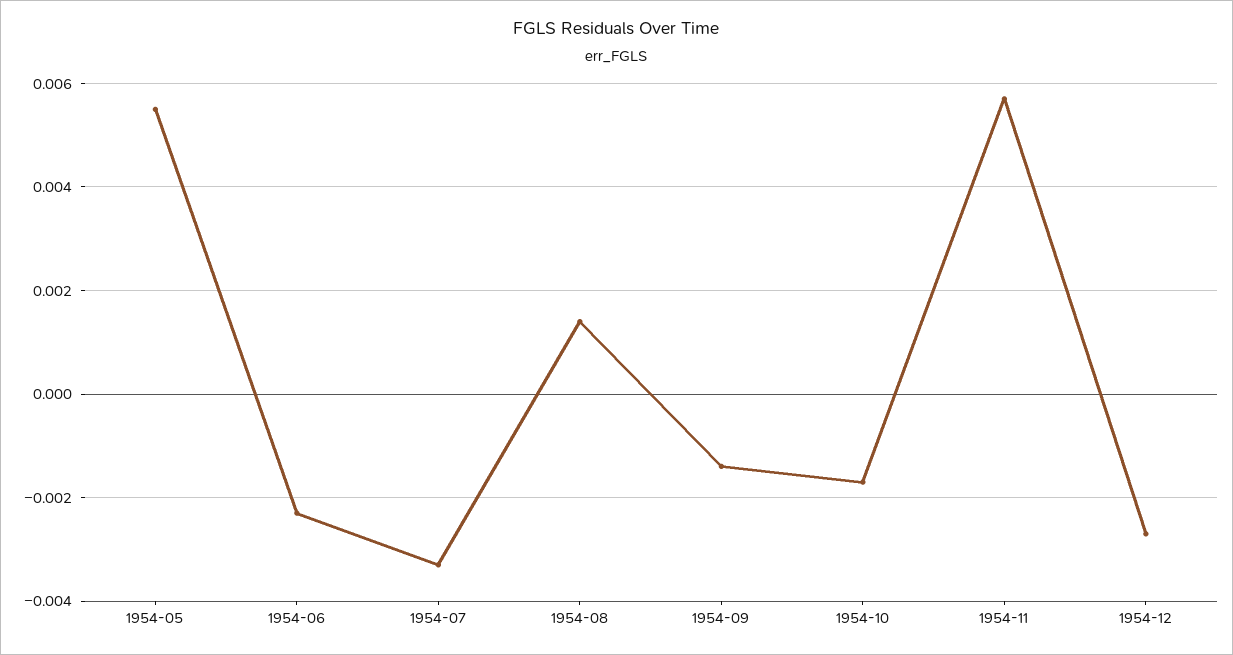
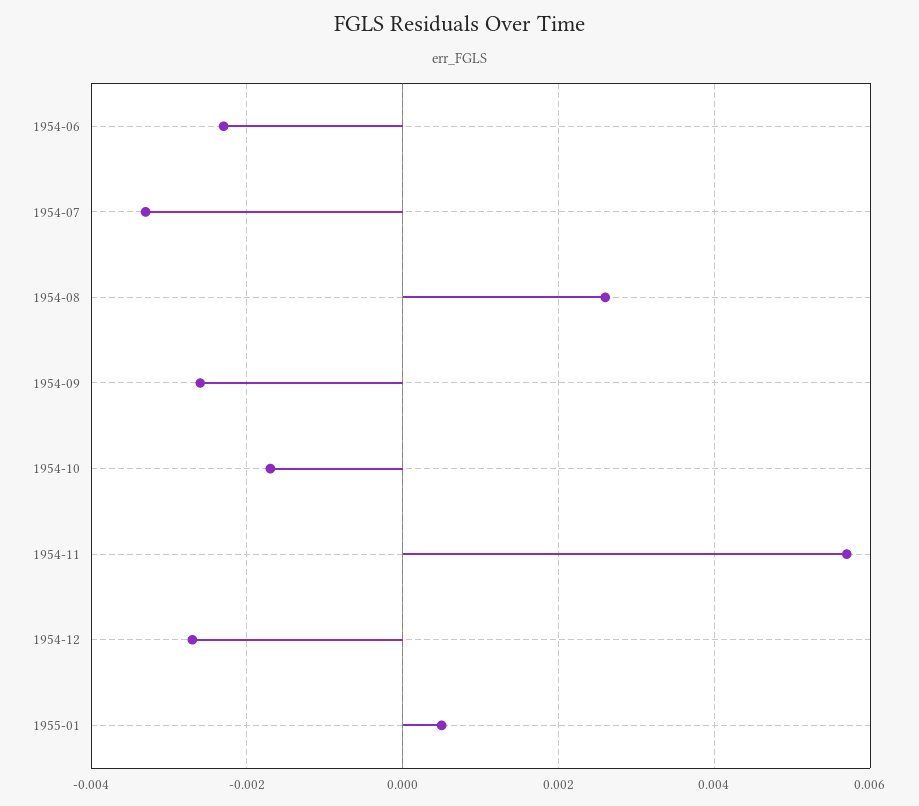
1954-05: 0.0055 -> none
1954-08: 0.0015 -> 0.0025
1954-09: -0.0015 -> -0.0025
1955-01: none -> 0.0005

